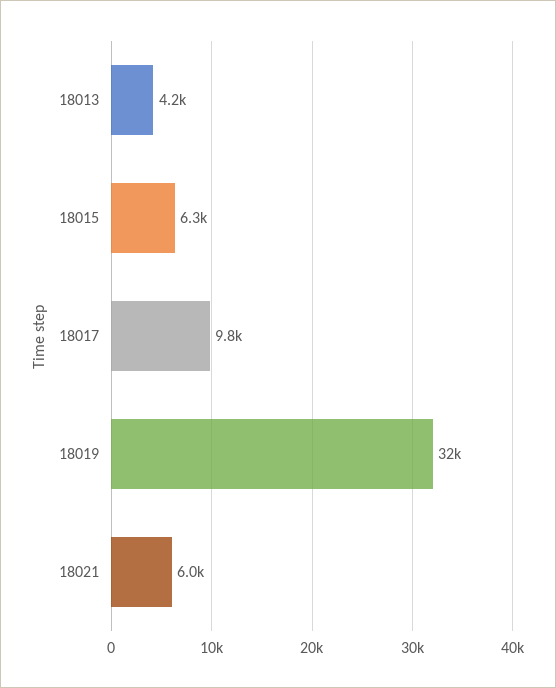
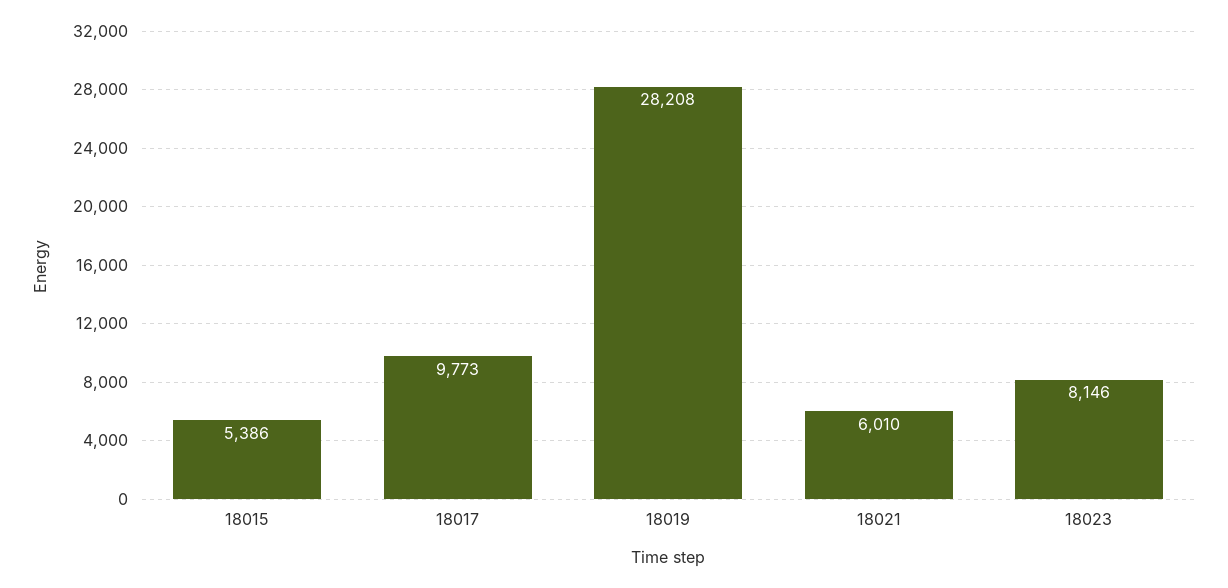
18013: 4200 -> none
18015: 6300 -> 5386
18019: 32000 -> 28208
18023: none -> 8146

